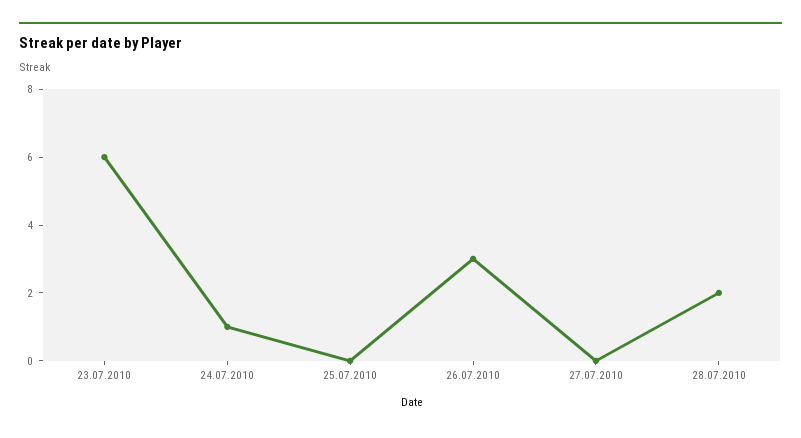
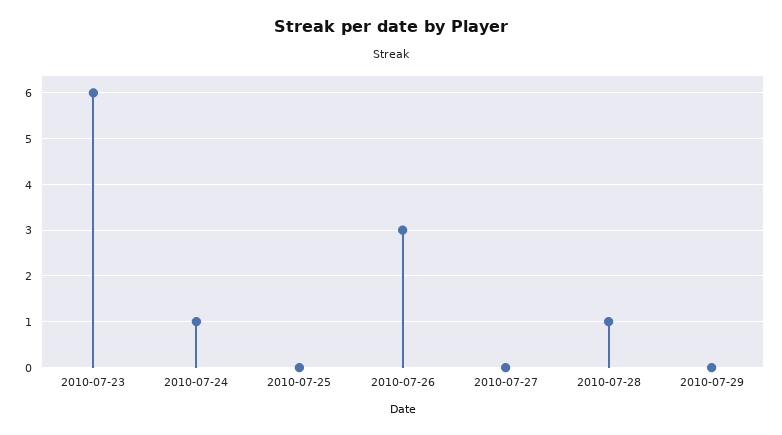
28.07.2010: 2 -> 1
2010-07-29: none -> 0

